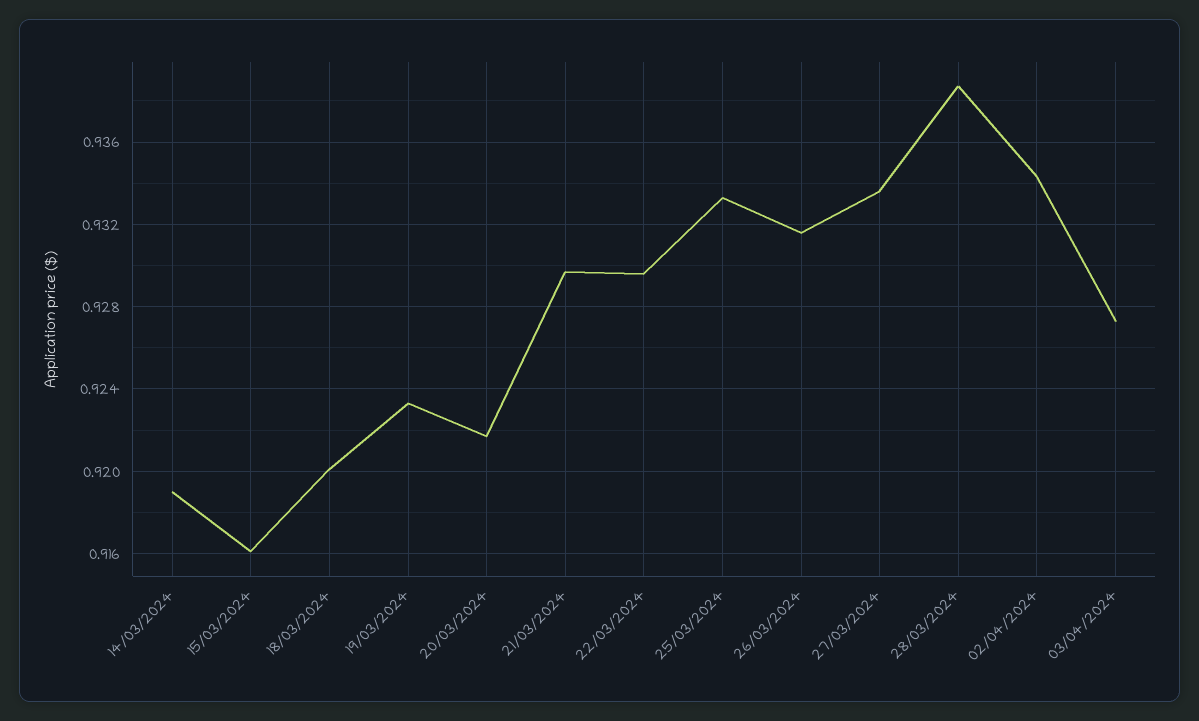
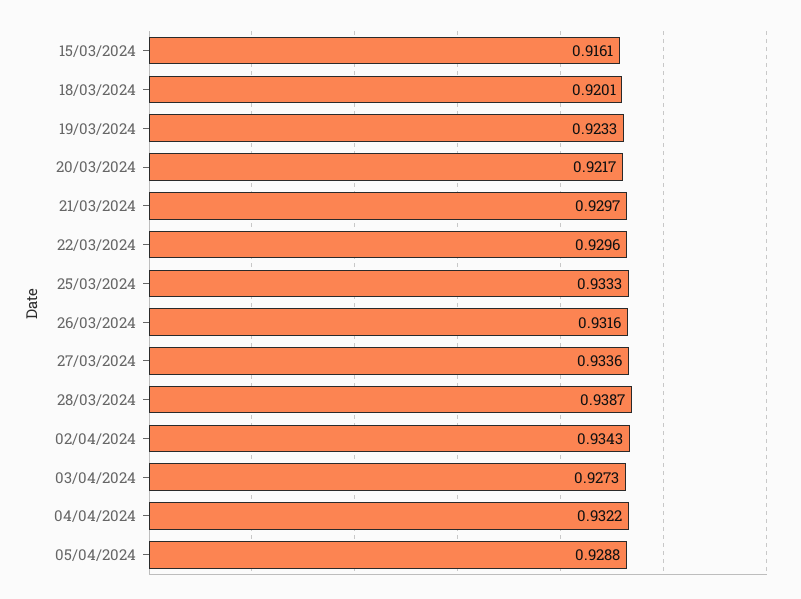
14/03/2024: 0.919 -> none
04/04/2024: none -> 0.9322
05/04/2024: none -> 0.9288

